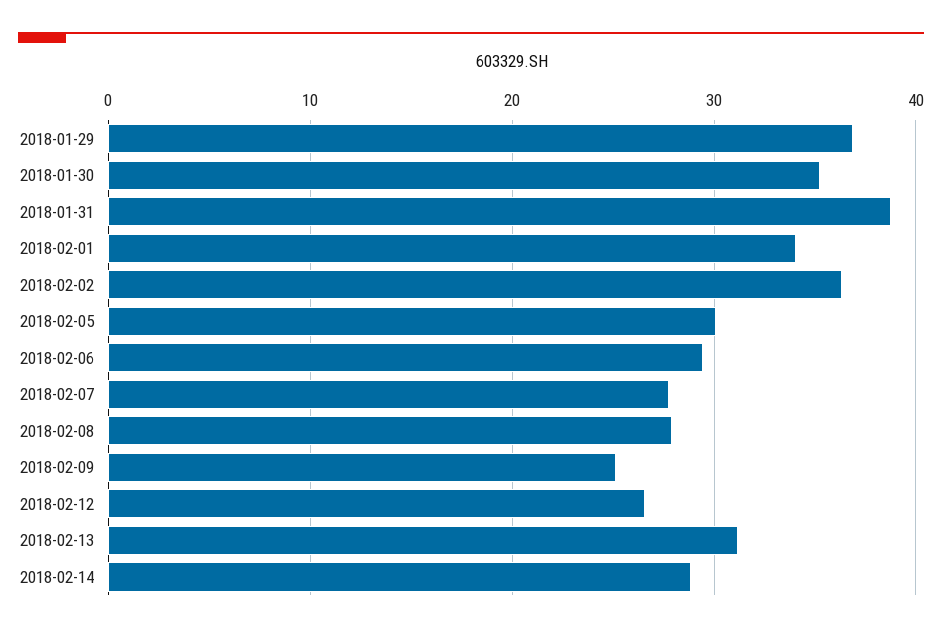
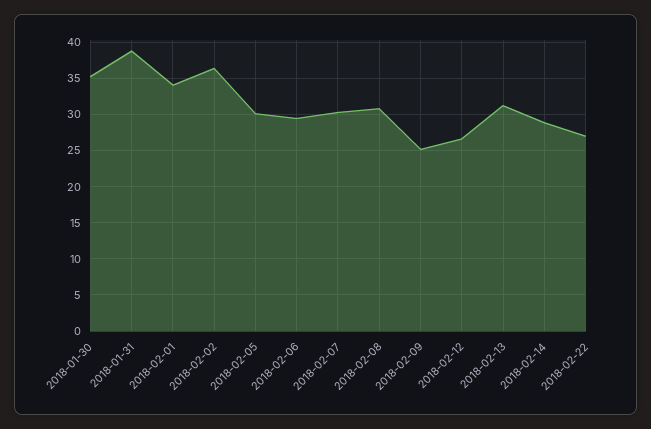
2018-01-29: 37 -> none
2018-02-07: 28 -> 30
2018-02-08: 28 -> 31
2018-02-22: none -> 27

